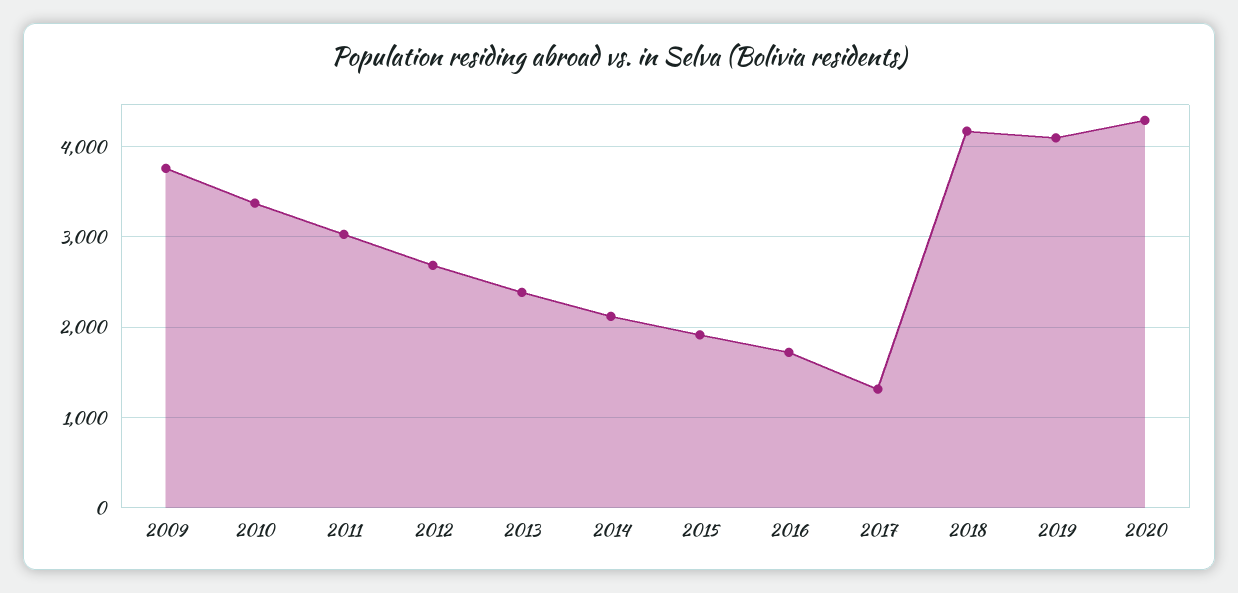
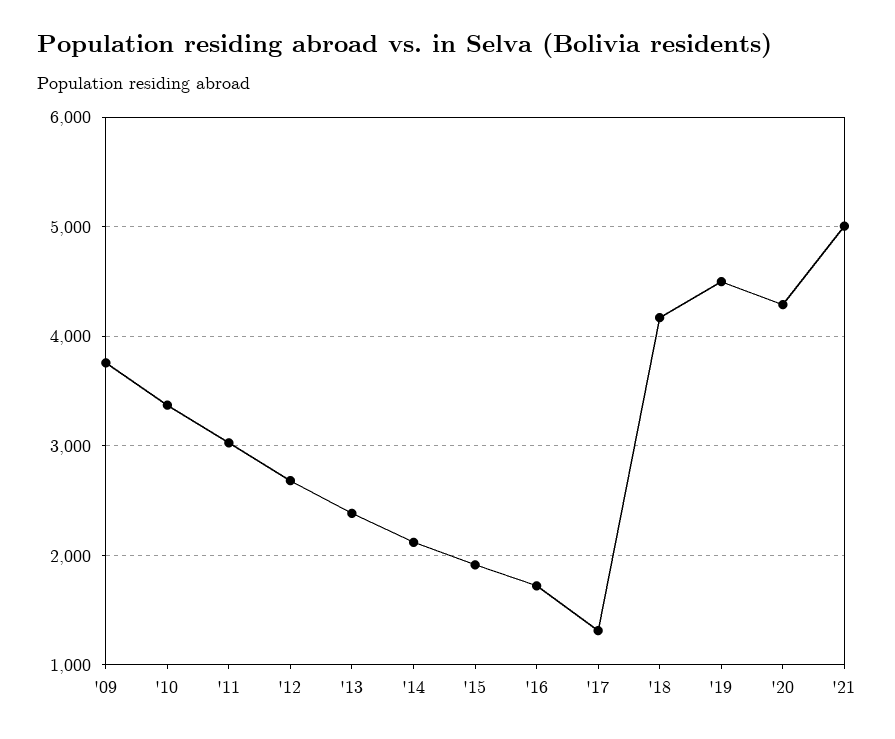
2019: 4100 -> 4500
'21: none -> 5000

